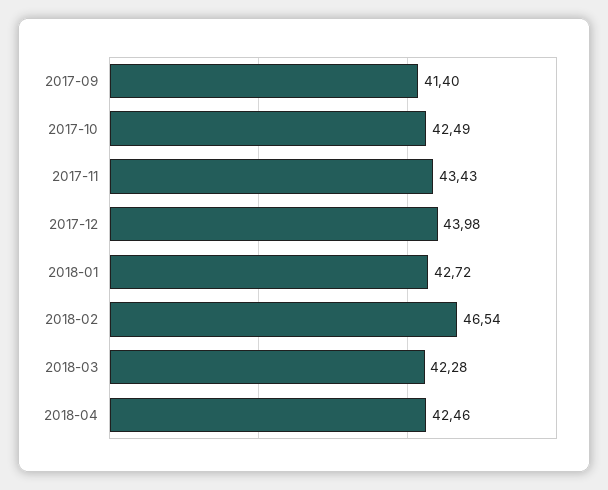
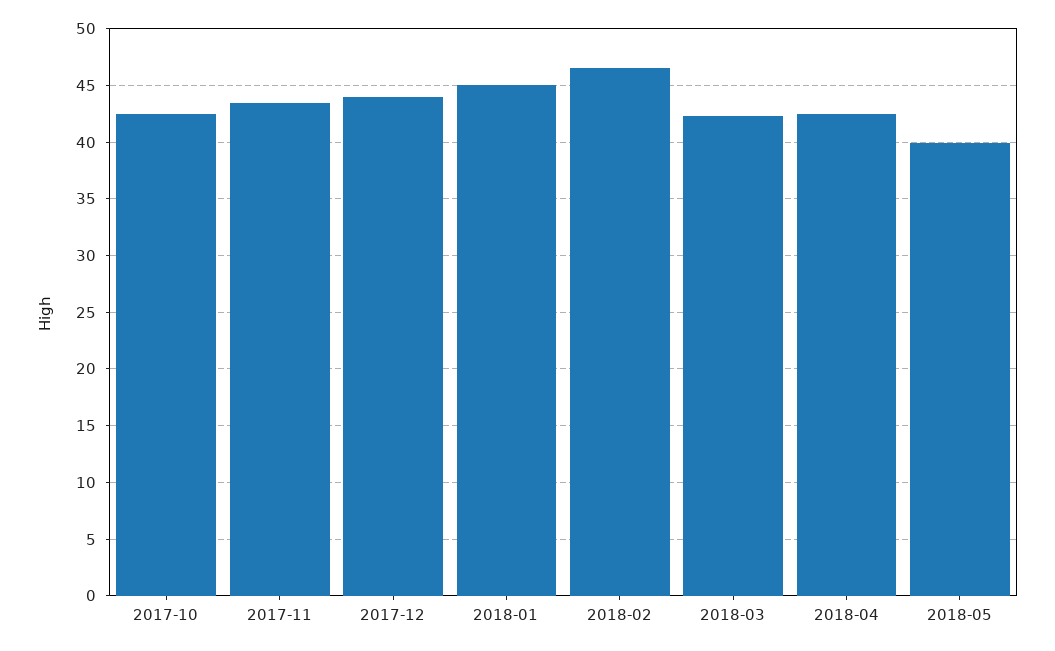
2017-09: 41.4 -> none
2018-01: 42.72 -> 45
2018-05: none -> 40

